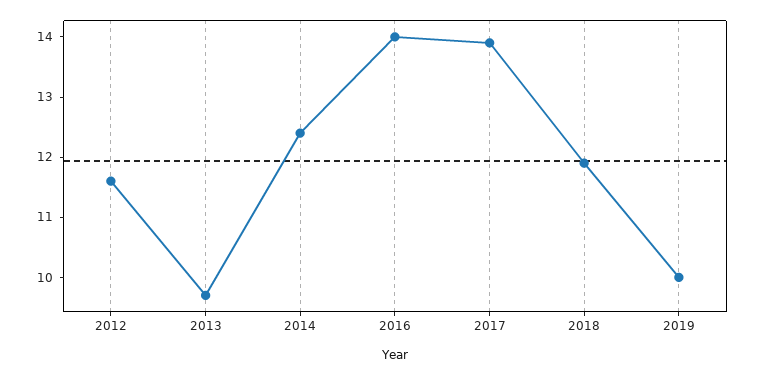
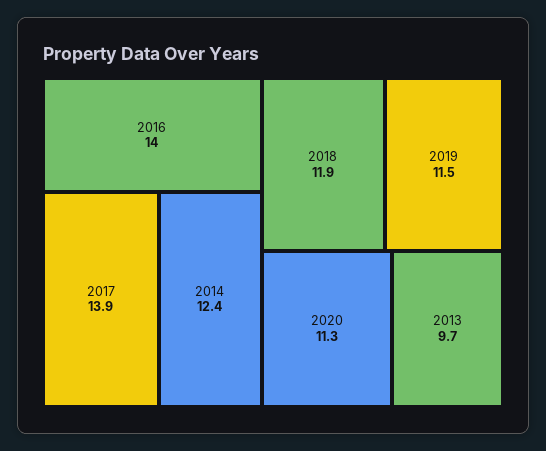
2012: 11.5 -> none
2019: 10 -> 11.5
2020: none -> 11.3

